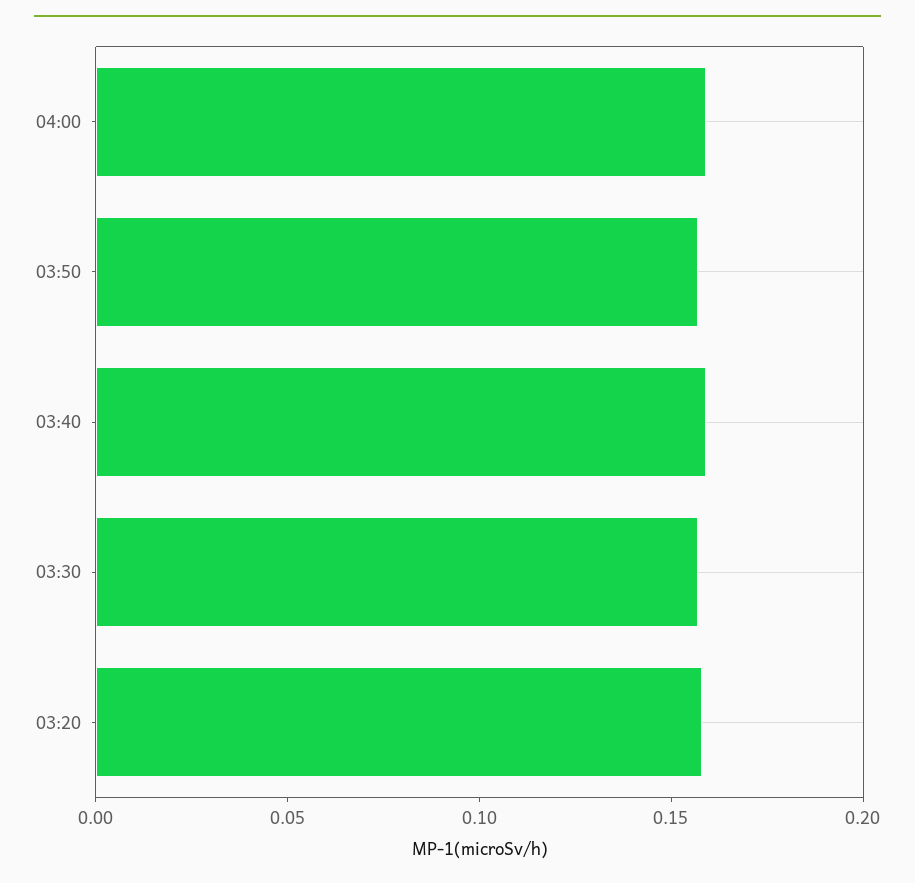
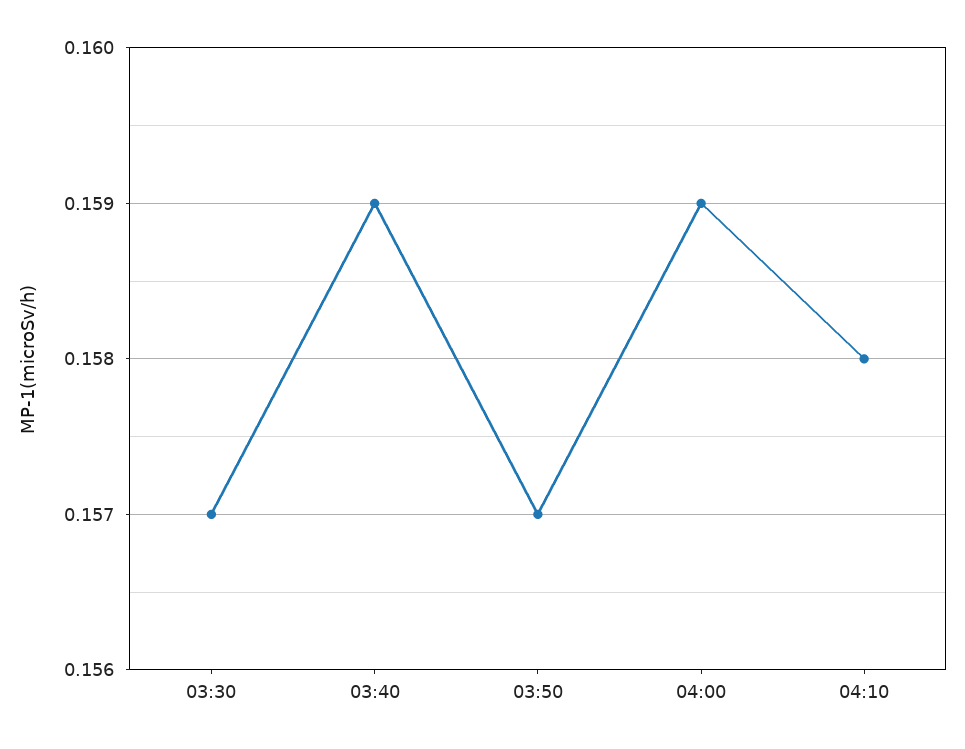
03:20: 0.16 -> none
04:10: none -> 0.158

